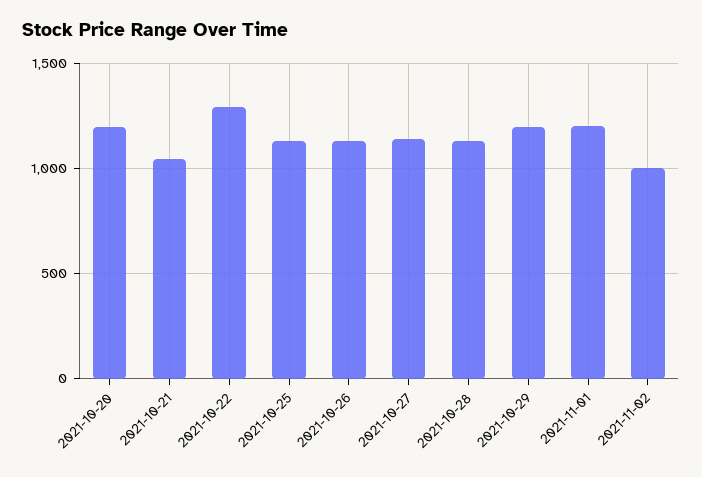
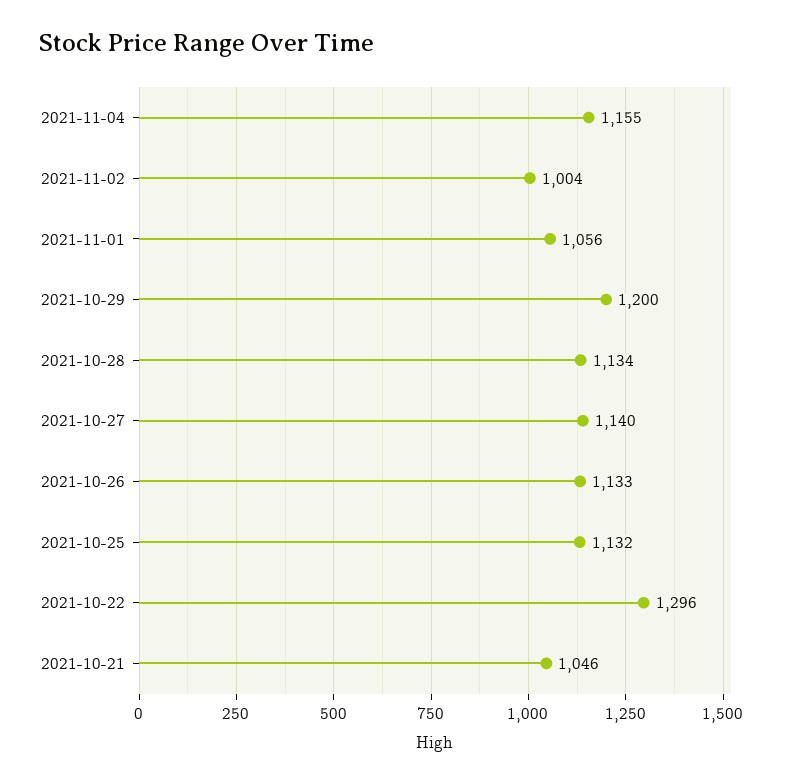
2021-10-20: 1200 -> none
2021-11-01: 1200 -> 1056
2021-11-04: none -> 1155

